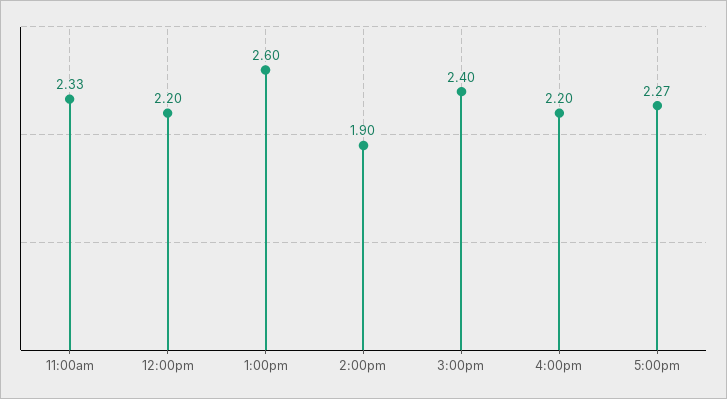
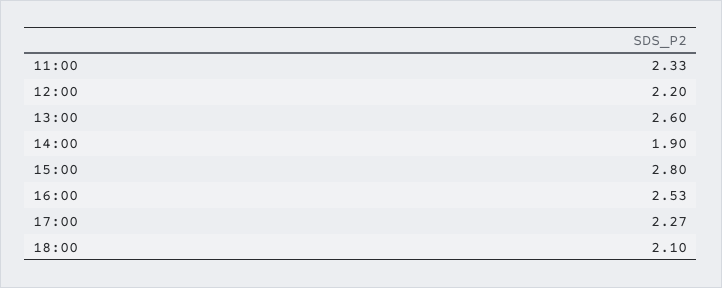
3:00pm: 2.4 -> 2.8
4:00pm: 2.2 -> 2.53
18:00: none -> 2.1

